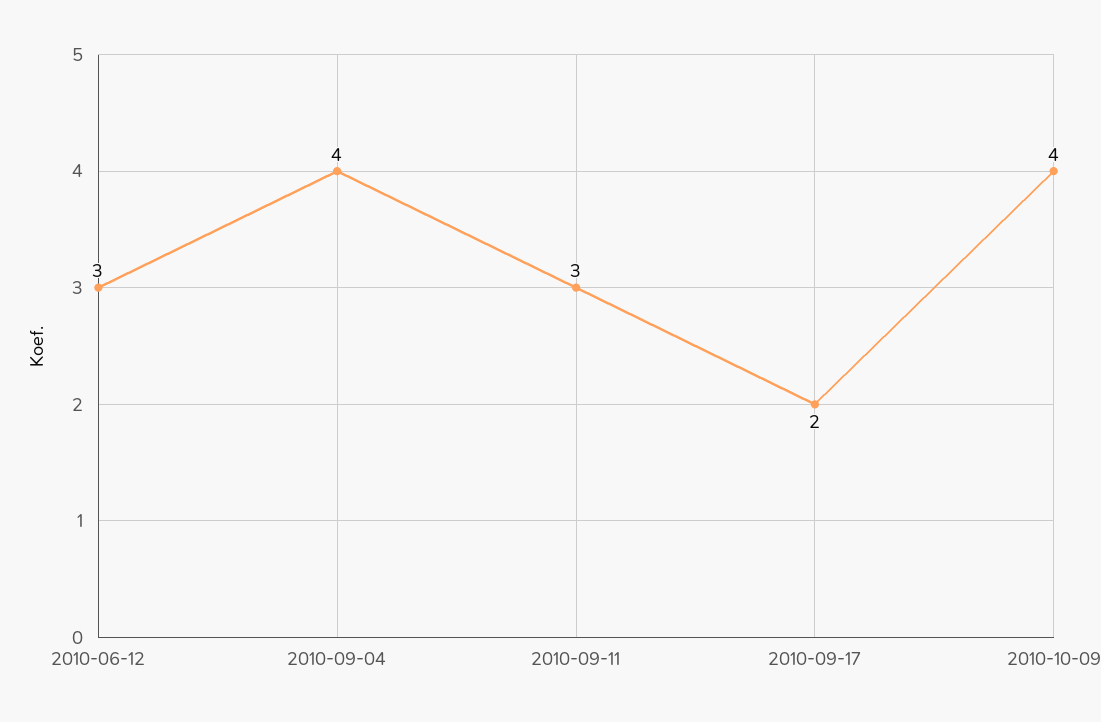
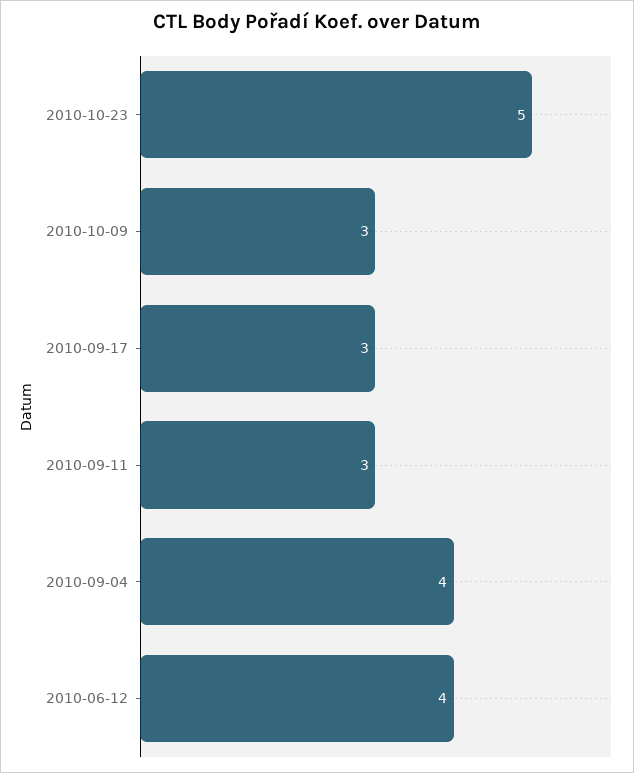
2010-06-12: 3 -> 4
2010-09-17: 2 -> 3
2010-10-09: 4 -> 3
2010-10-23: none -> 5

